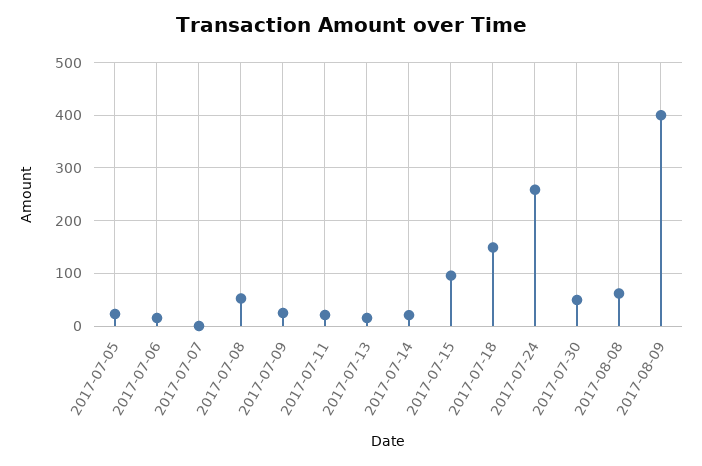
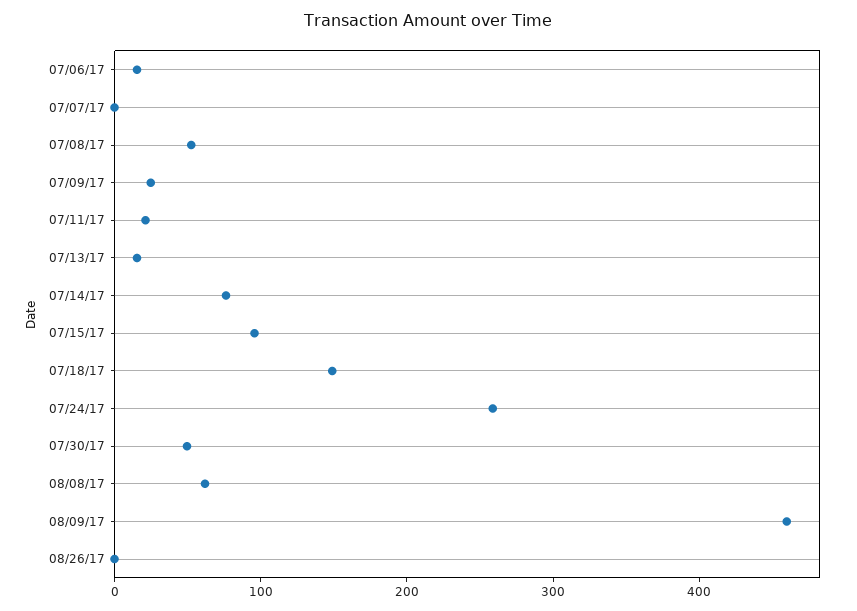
2017-07-05: 20 -> none
2017-07-14: 20 -> 80
2017-08-09: 400 -> 460
08/26/17: none -> 0

